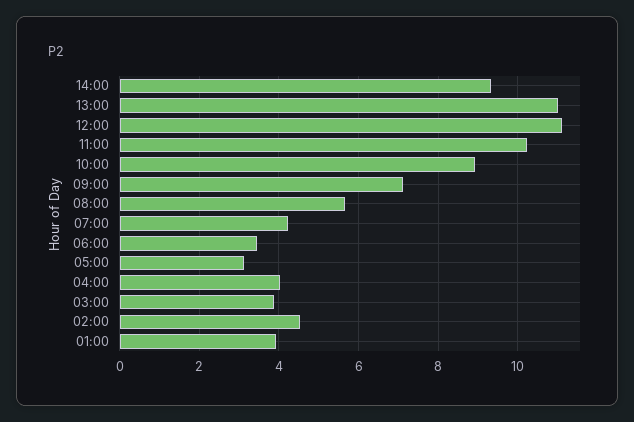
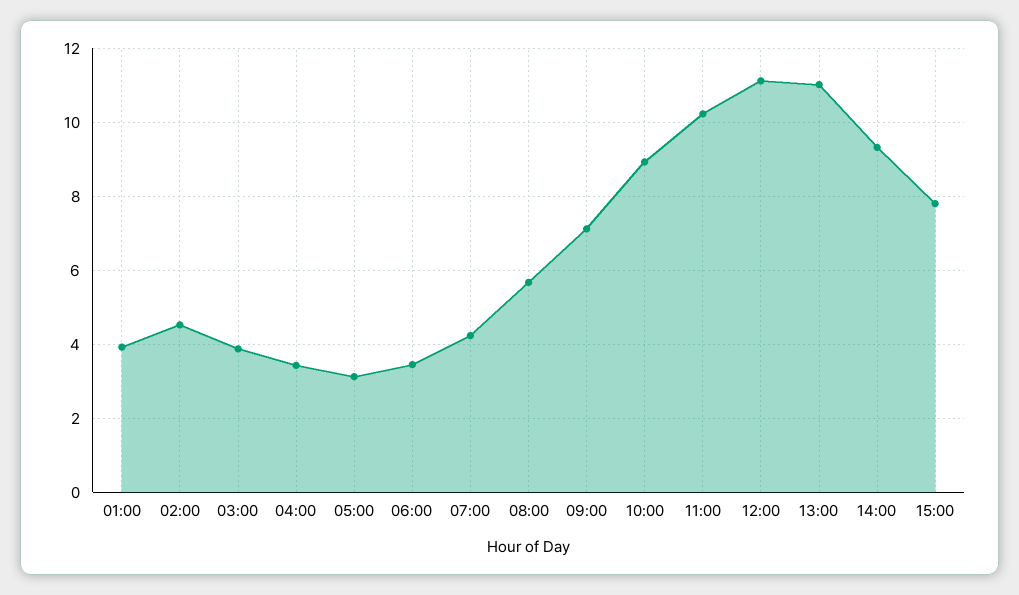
04:00: 4 -> 3.4
15:00: none -> 7.8

